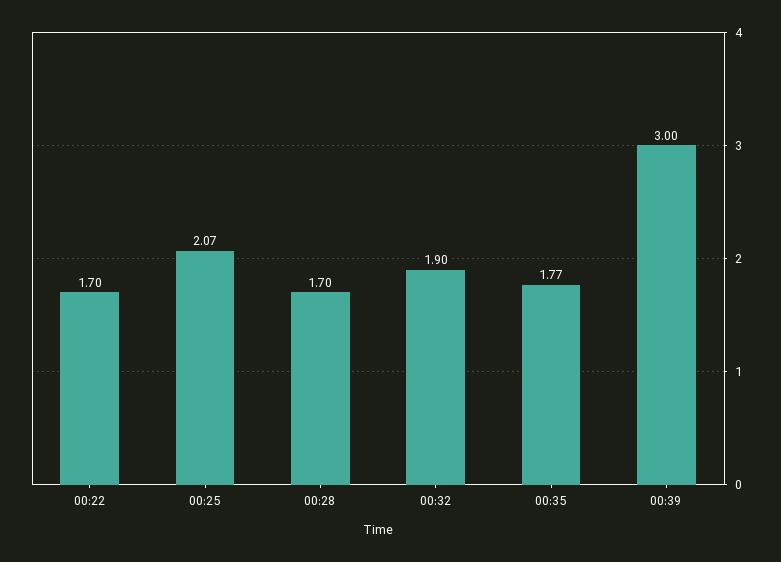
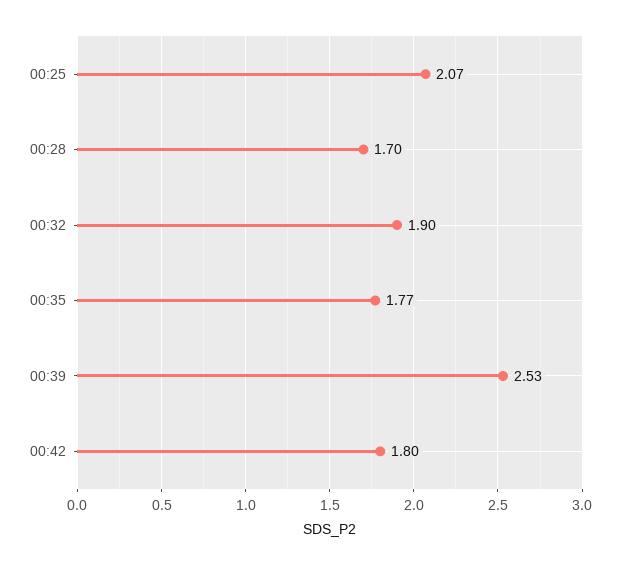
00:22: 1.7 -> none
00:39: 3 -> 2.53
00:42: none -> 1.8

